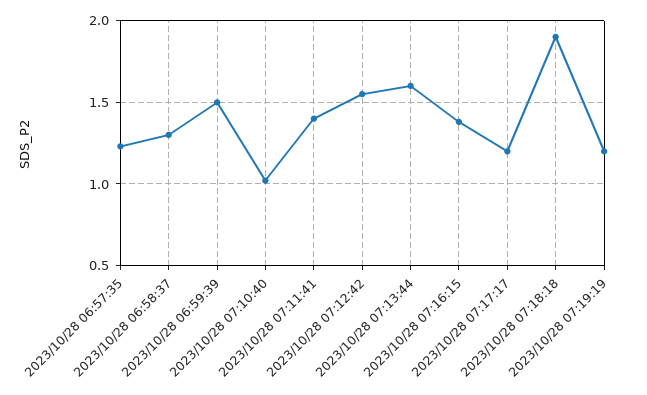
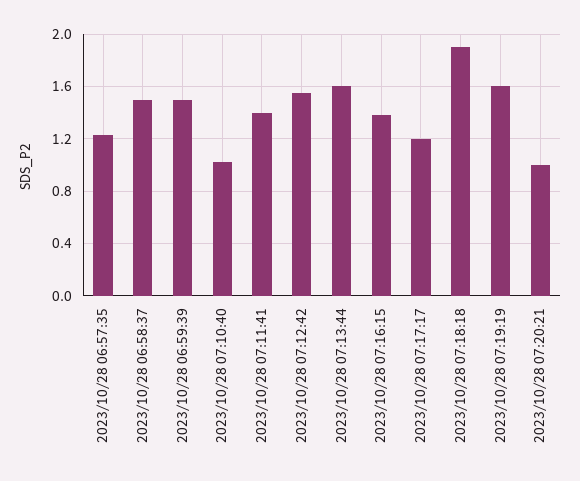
2023/10/28 06:58:37: 1.3 -> 1.5
2023/10/28 07:19:19: 1.2 -> 1.6
2023/10/28 07:20:21: none -> 1

